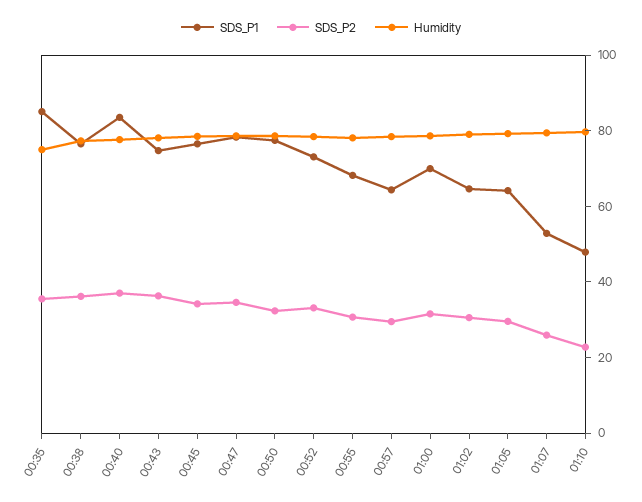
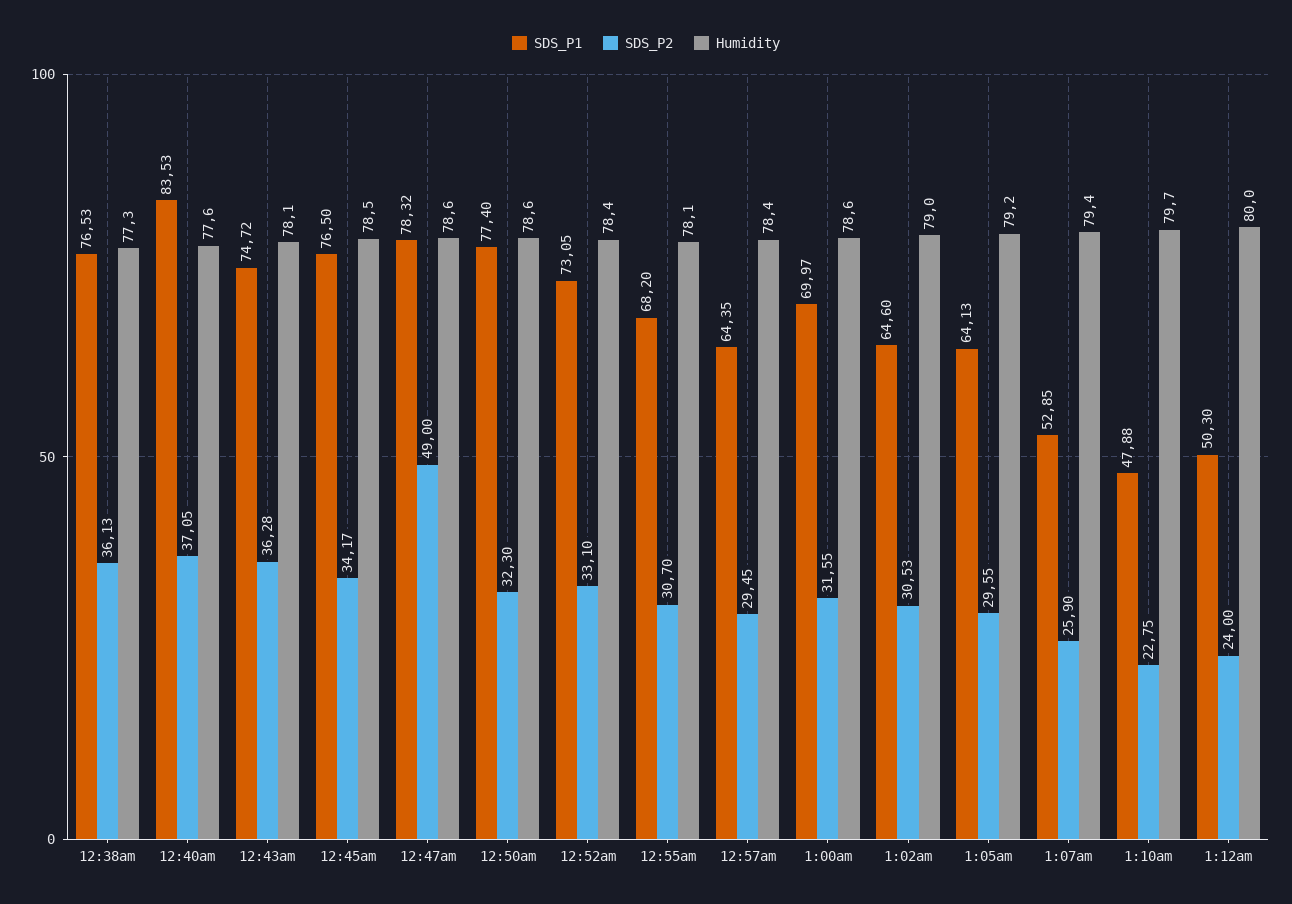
SDS_P1, 00:35: 85 -> none
SDS_P2, 00:35: 35 -> none
Humidity, 00:35: 75 -> none
SDS_P2, 00:47: 35 -> 49
SDS_P1, 1:12am: none -> 50.3
SDS_P2, 1:12am: none -> 24
Humidity, 1:12am: none -> 80

